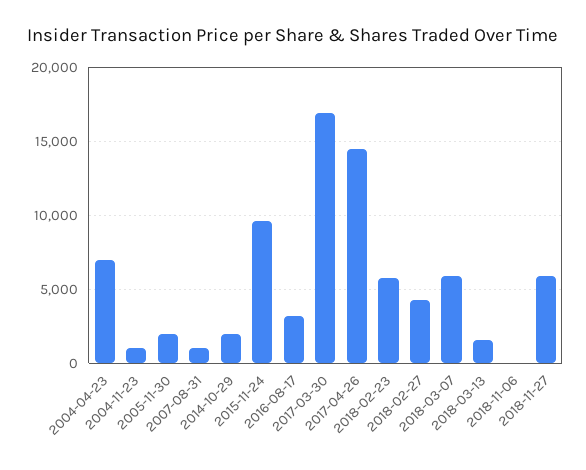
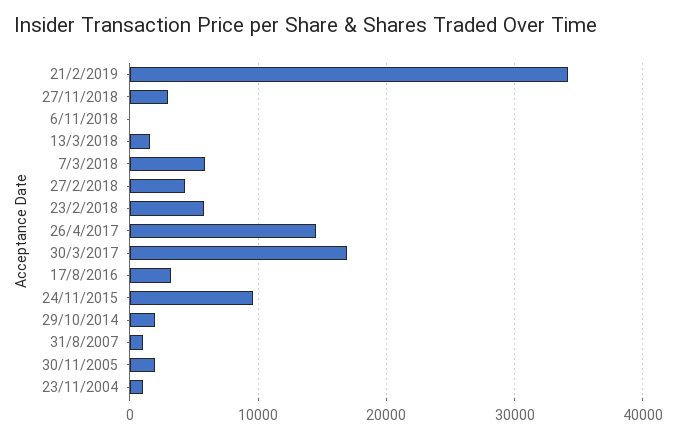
2004-04-23: 7000 -> none
2018-11-27: 6000 -> 3000
21/2/2019: none -> 34000

